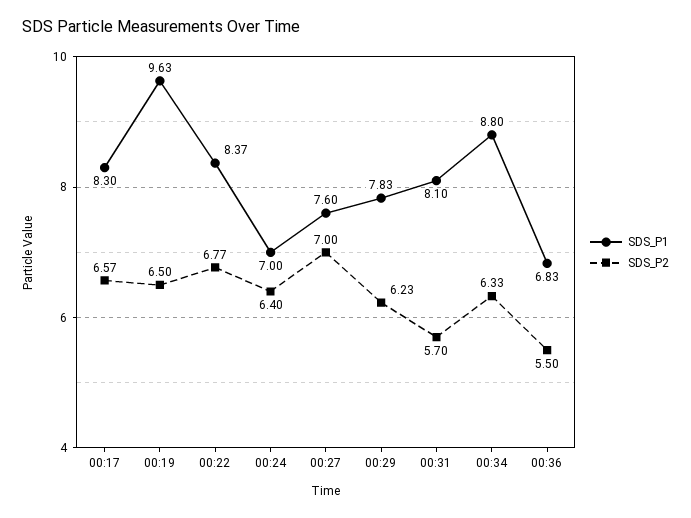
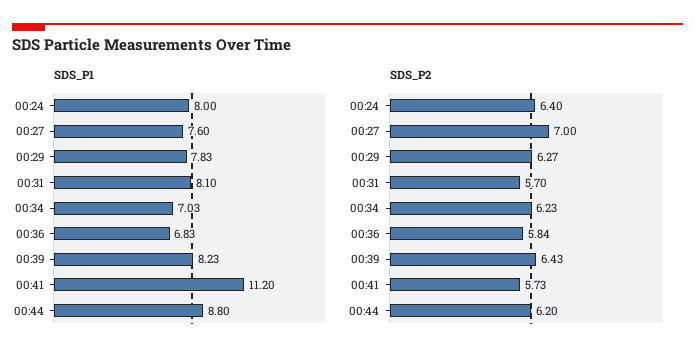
SDS_P1, 00:17: 8.3 -> none
SDS_P2, 00:17: 6.57 -> none
SDS_P1, 00:19: 9.63 -> none
SDS_P2, 00:19: 6.5 -> none
SDS_P1, 00:22: 8.37 -> none
SDS_P2, 00:22: 6.77 -> none
SDS_P1, 00:24: 7 -> 8
SDS_P2, 00:29: 6.23 -> 6.27
SDS_P1, 00:34: 8.8 -> 7.03
SDS_P2, 00:34: 6.33 -> 6.23
SDS_P2, 00:36: 5.5 -> 5.84
SDS_P1, 00:39: none -> 8.23
SDS_P1, 00:41: none -> 11.2
SDS_P1, 00:44: none -> 8.8
SDS_P2, 00:39: none -> 6.43
SDS_P2, 00:41: none -> 5.73
SDS_P2, 00:44: none -> 6.2

